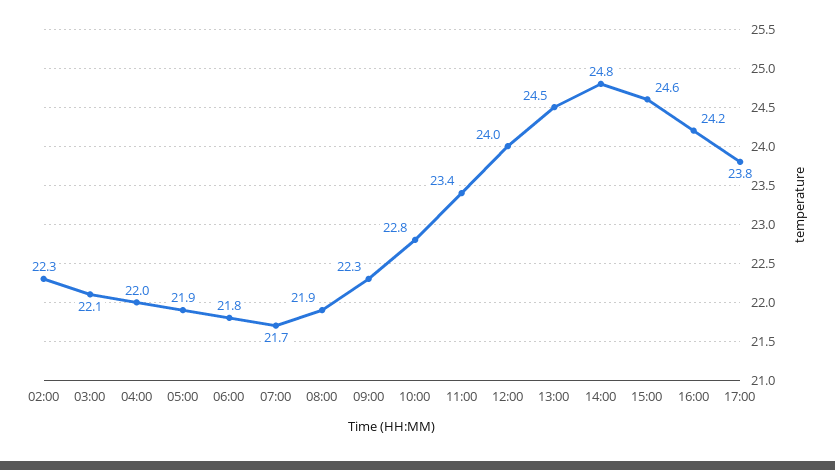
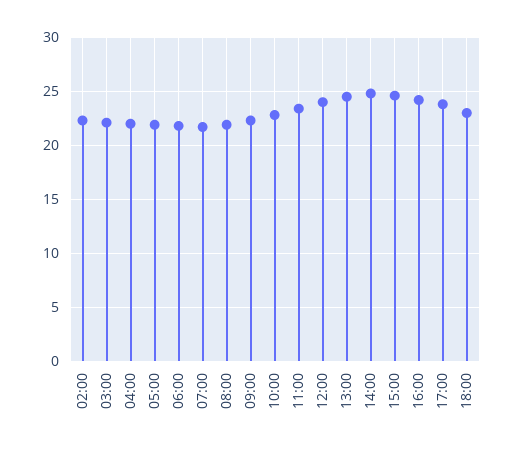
18:00: none -> 23

